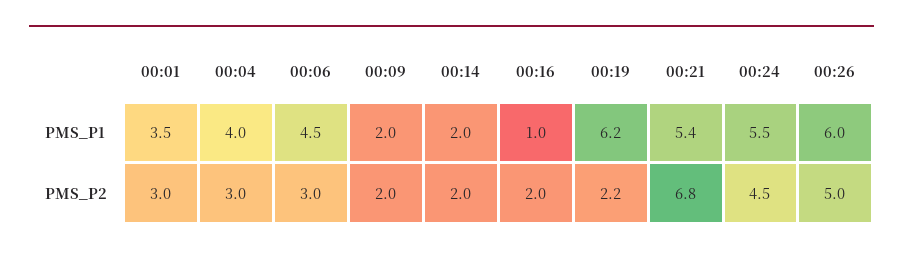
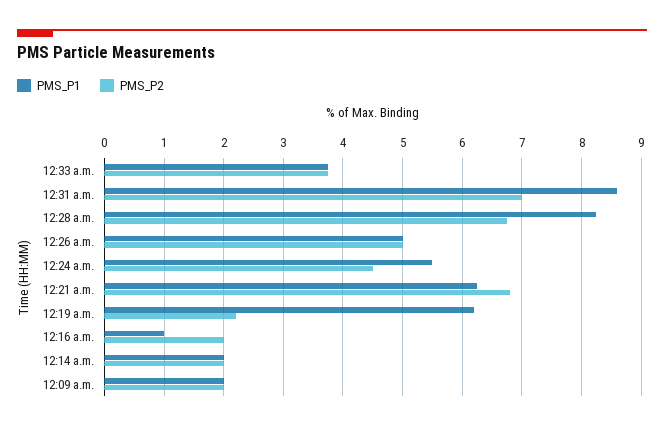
PMS_P1, 00:01: 3.5 -> none
PMS_P1, 00:04: 4 -> none
PMS_P1, 00:06: 4.5 -> none
PMS_P1, 00:21: 5.4 -> 6.2
PMS_P1, 00:26: 6 -> 5
PMS_P2, 00:01: 3 -> none
PMS_P2, 00:04: 3 -> none
PMS_P2, 00:06: 3 -> none
PMS_P1, 12:33 a.m.: none -> 3.8
PMS_P2, 12:33 a.m.: none -> 3.8
PMS_P1, 12:31 a.m.: none -> 8.6
PMS_P2, 12:31 a.m.: none -> 7
PMS_P1, 12:28 a.m.: none -> 8.2
PMS_P2, 12:28 a.m.: none -> 6.8

